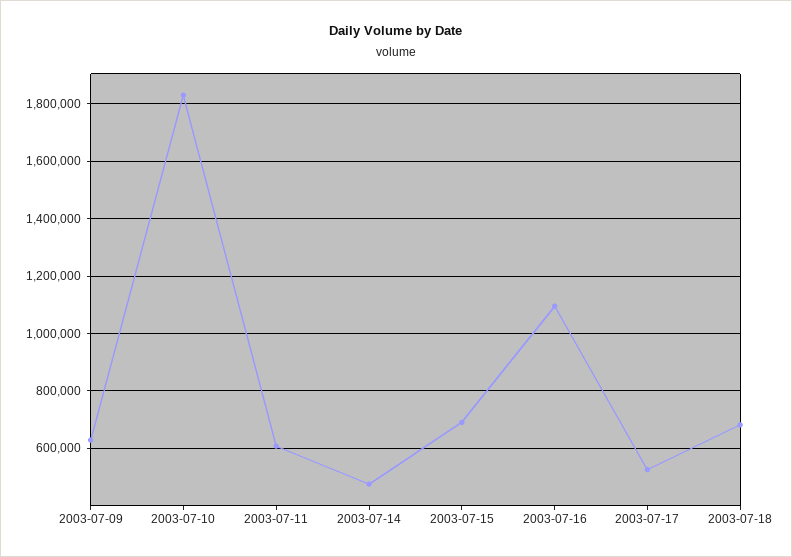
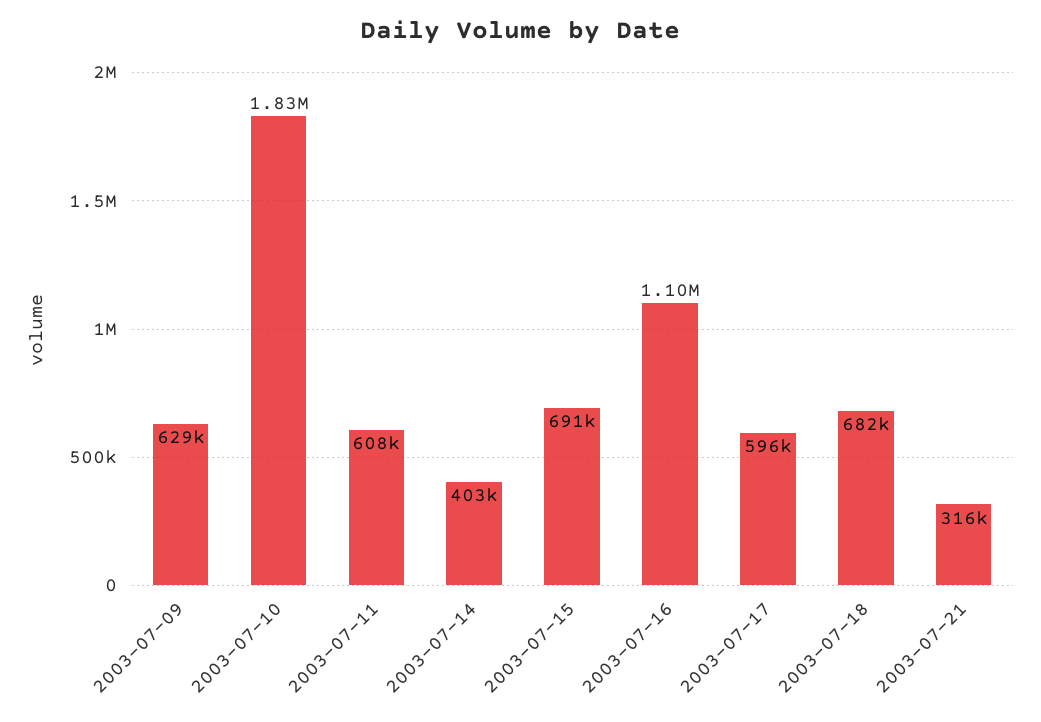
2003-07-14: 475000 -> 403000
2003-07-17: 525000 -> 596000
2003-07-21: none -> 316000

